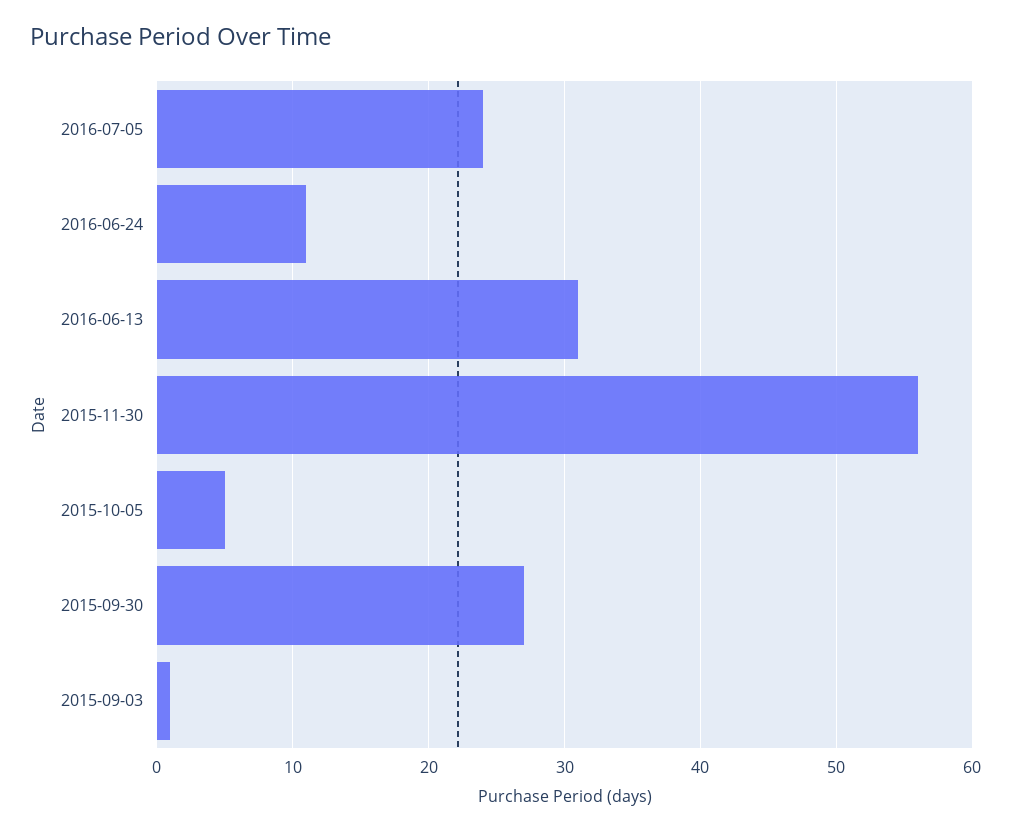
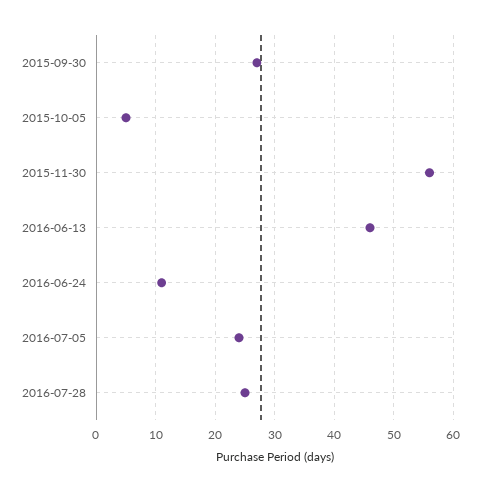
2016-06-13: 31 -> 45
2015-09-03: 1 -> none
2016-07-28: none -> 25

